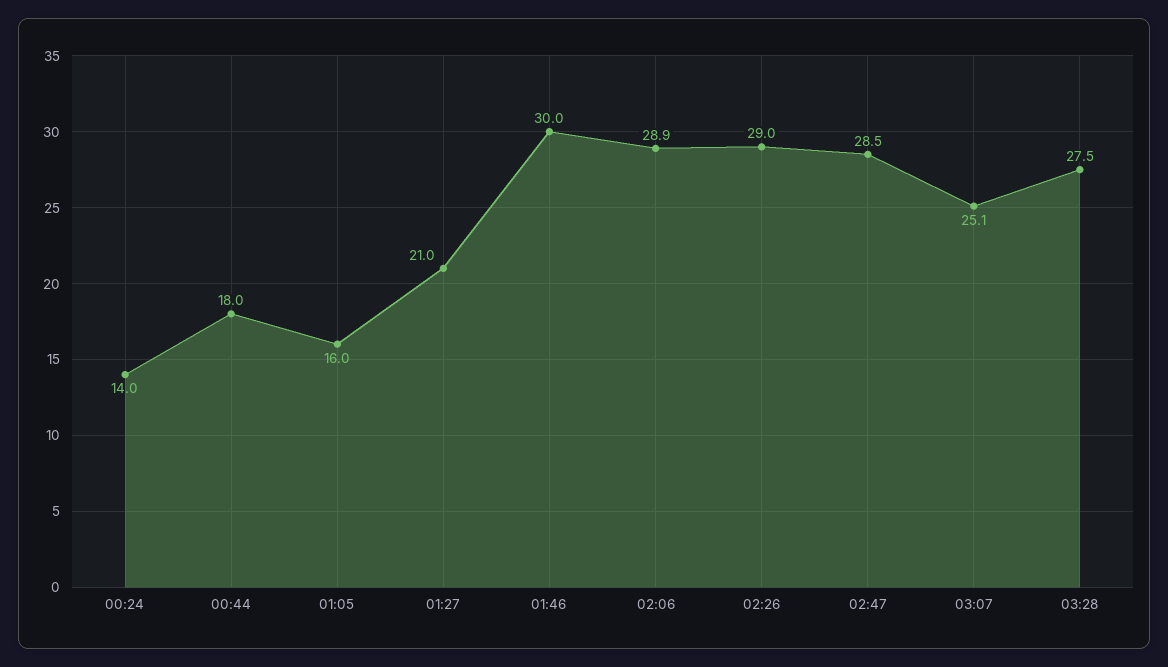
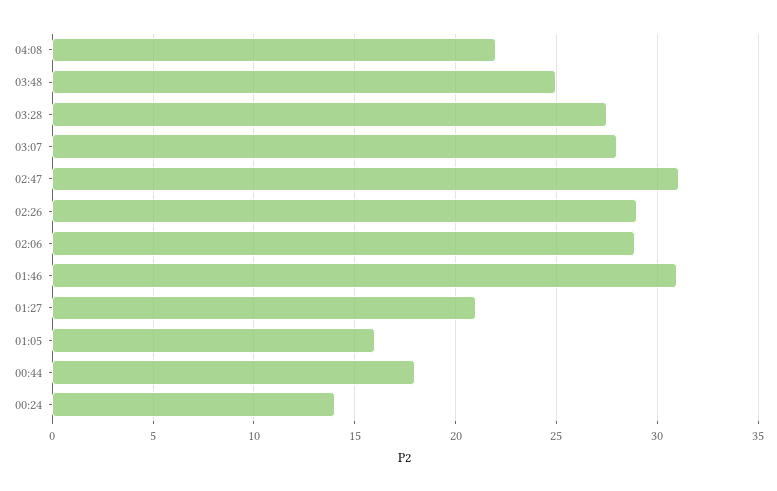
01:46: 30 -> 31
02:47: 28.5 -> 31
03:07: 25.1 -> 28
04:08: none -> 22
03:48: none -> 25

